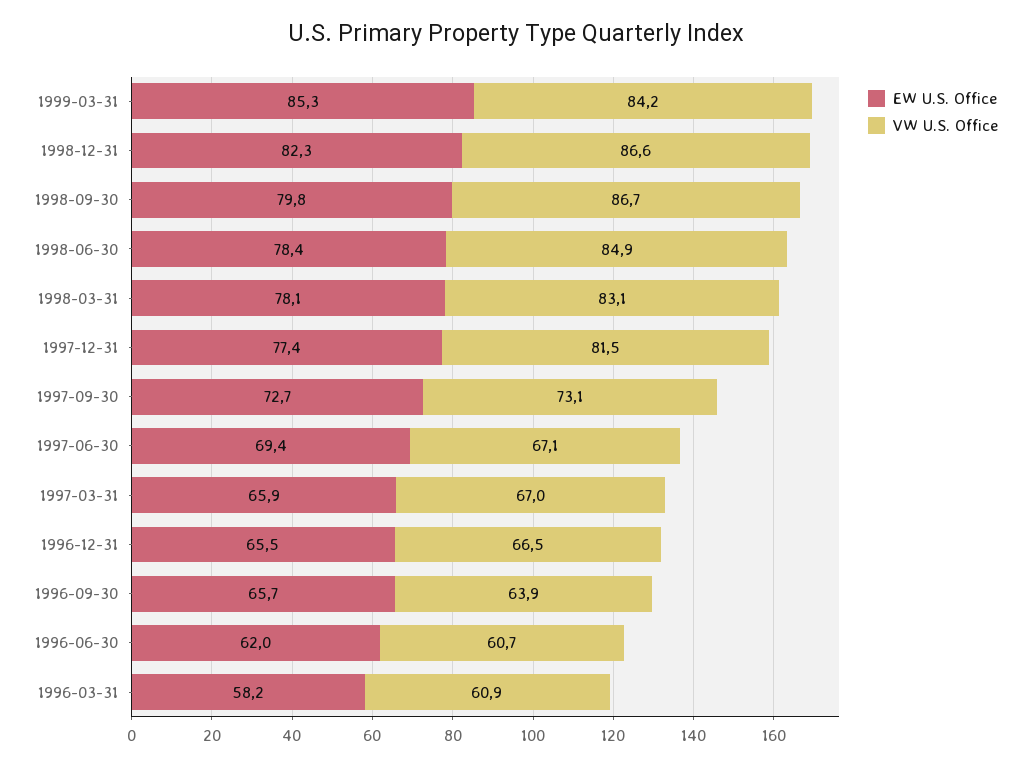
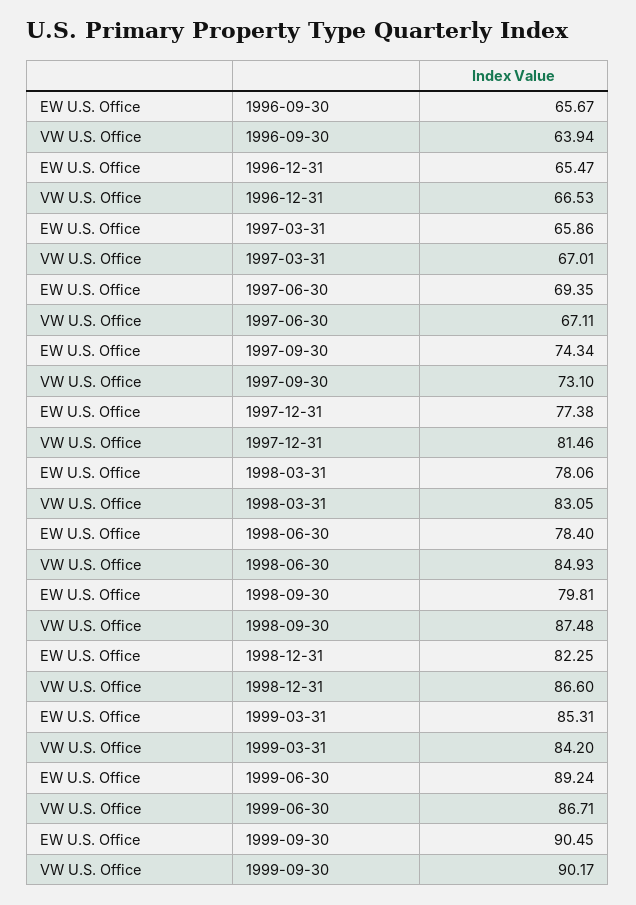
VW U.S. Office, 1998-09-30: 86.7 -> 87.48
EW U.S. Office, 1997-09-30: 72.7 -> 74.34
EW U.S. Office, 1996-06-30: 62 -> none
VW U.S. Office, 1996-06-30: 60.7 -> none
EW U.S. Office, 1996-03-31: 58.2 -> none
VW U.S. Office, 1996-03-31: 60.9 -> none
EW U.S. Office, 1999-06-30: none -> 89.24
VW U.S. Office, 1999-06-30: none -> 86.71
EW U.S. Office, 1999-09-30: none -> 90.45
VW U.S. Office, 1999-09-30: none -> 90.17

